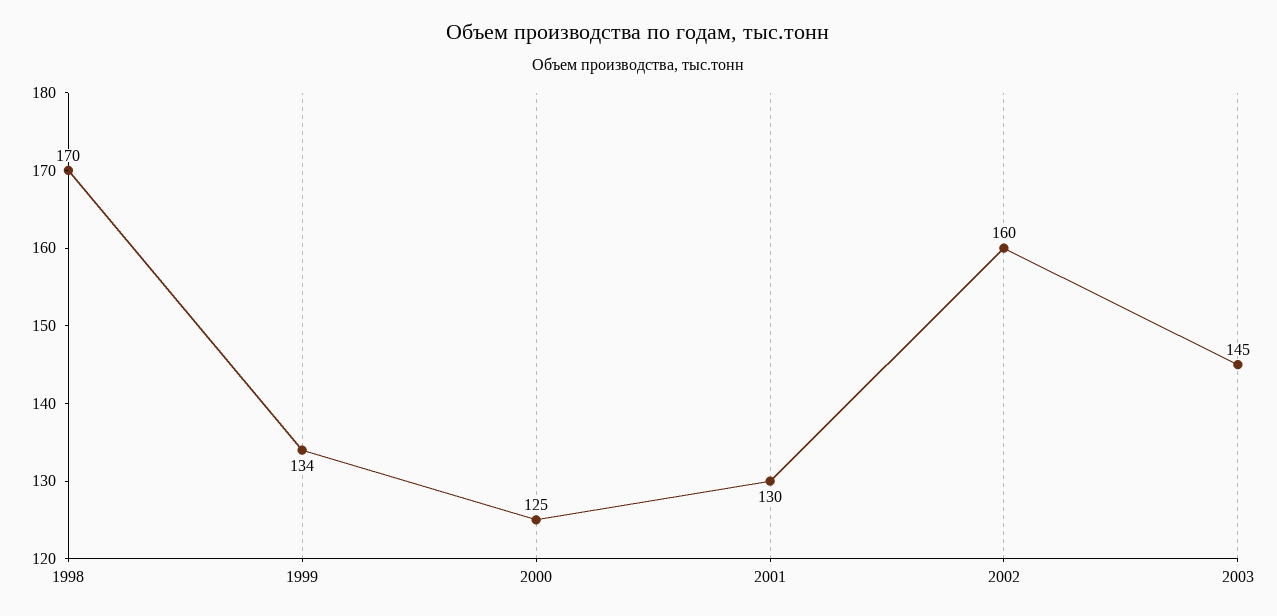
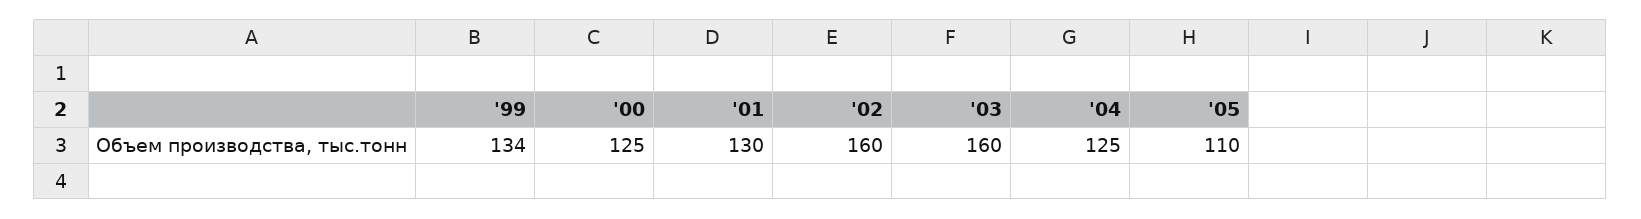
1998: 170 -> none
2003: 145 -> 160
'04: none -> 125
'05: none -> 110

